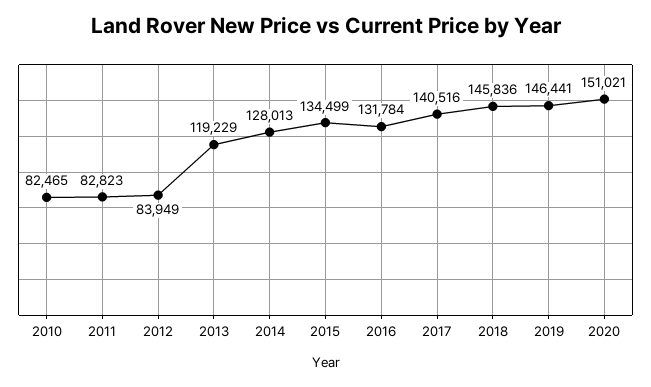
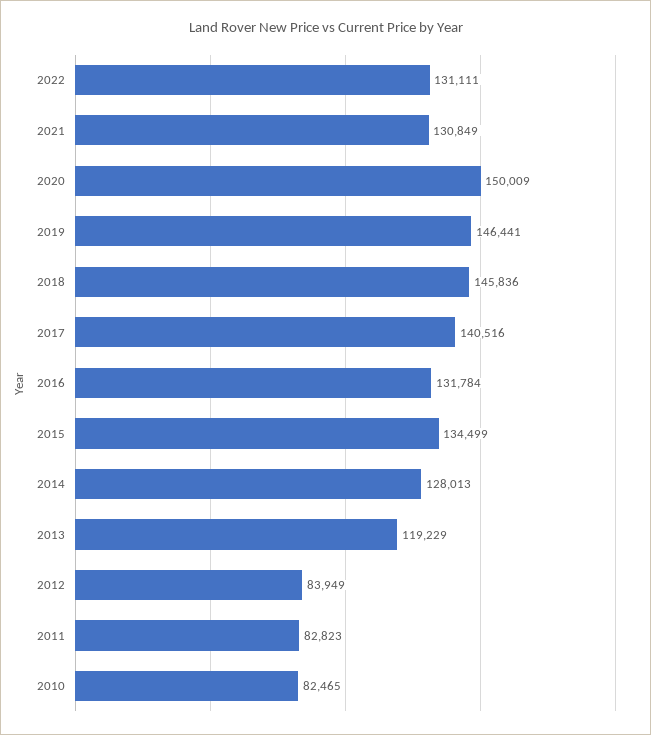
2020: 151021 -> 150009
2022: none -> 131111
2021: none -> 130849

